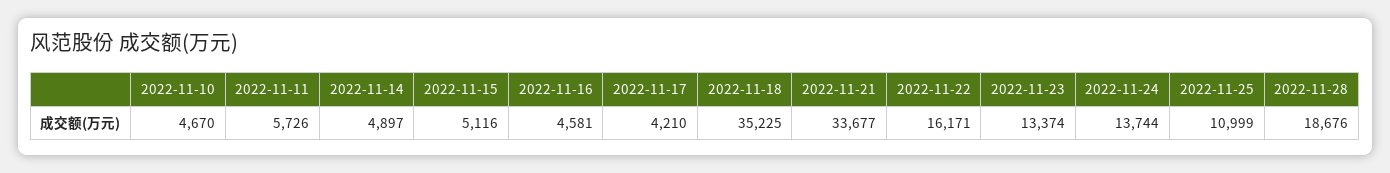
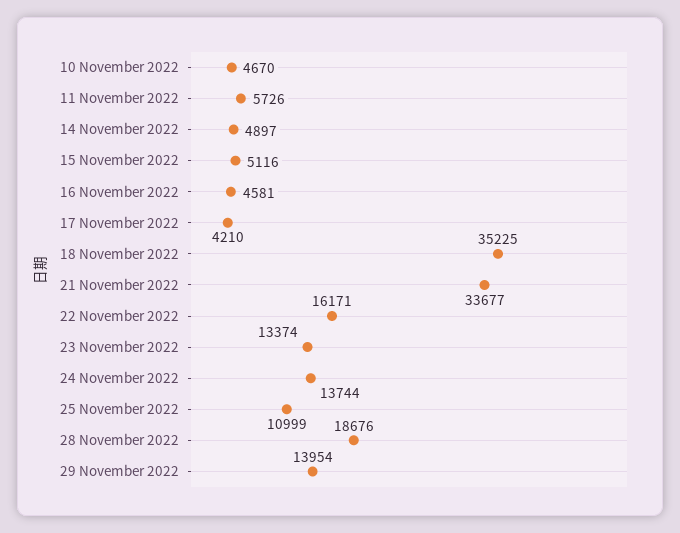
29 November 2022: none -> 13954

